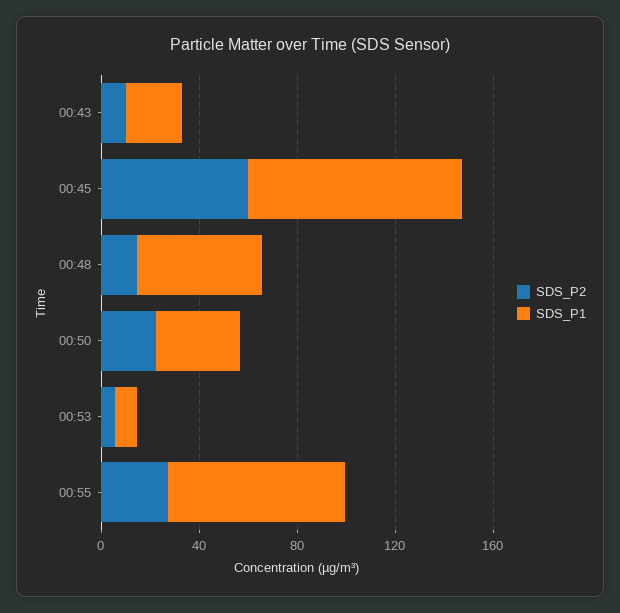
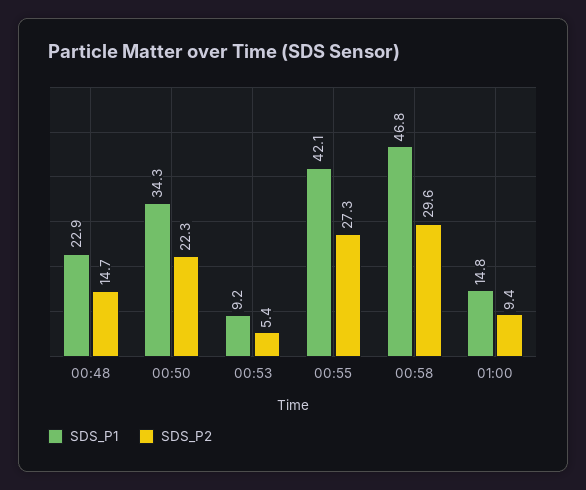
SDS_P2, 00:43: 10 -> none
SDS_P1, 00:43: 20 -> none
SDS_P2, 00:45: 60 -> none
SDS_P1, 00:45: 90 -> none
SDS_P1, 00:48: 50 -> 22.9
SDS_P1, 00:55: 70 -> 42.1
SDS_P1, 00:58: none -> 46.8
SDS_P2, 00:58: none -> 29.6
SDS_P1, 01:00: none -> 14.8
SDS_P2, 01:00: none -> 9.4

